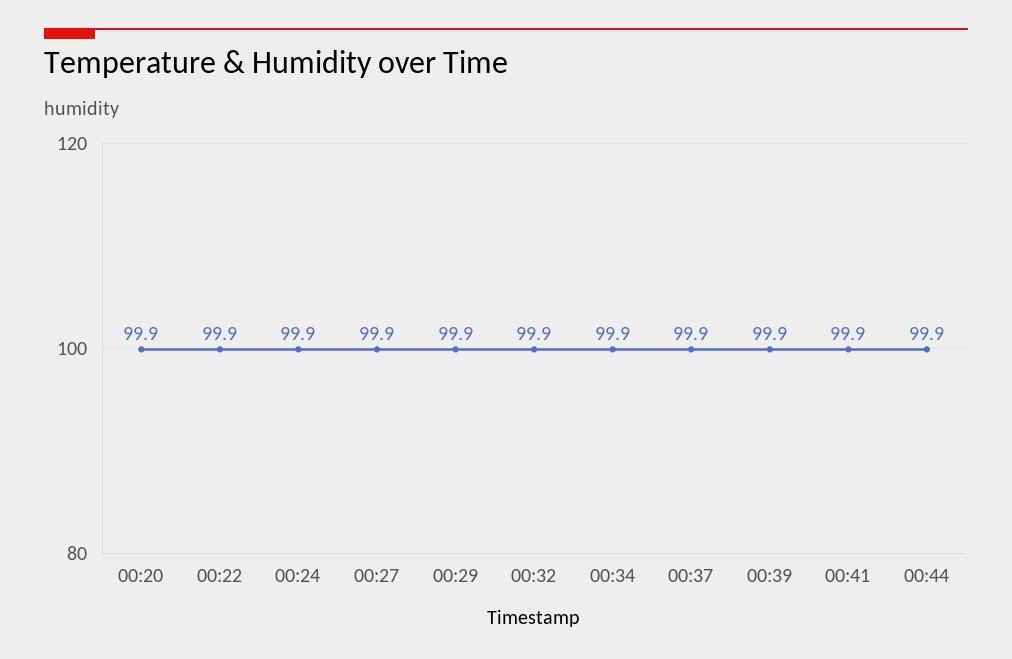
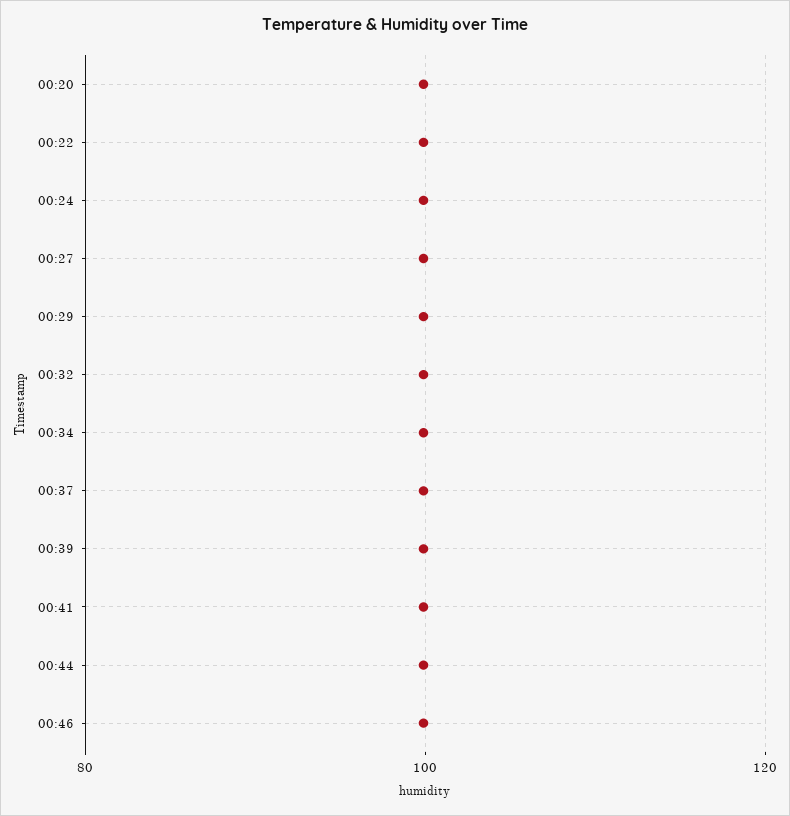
00:46: none -> 100

